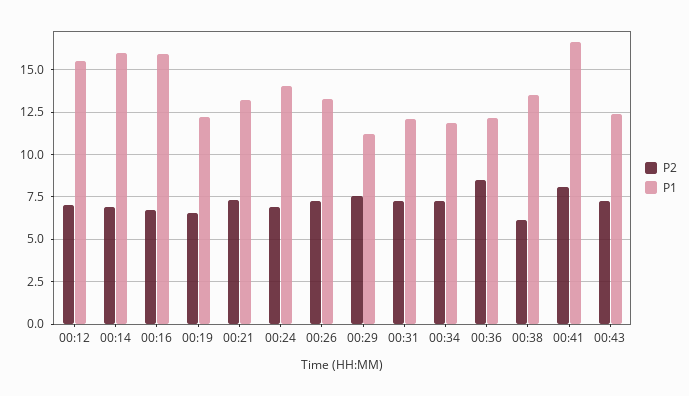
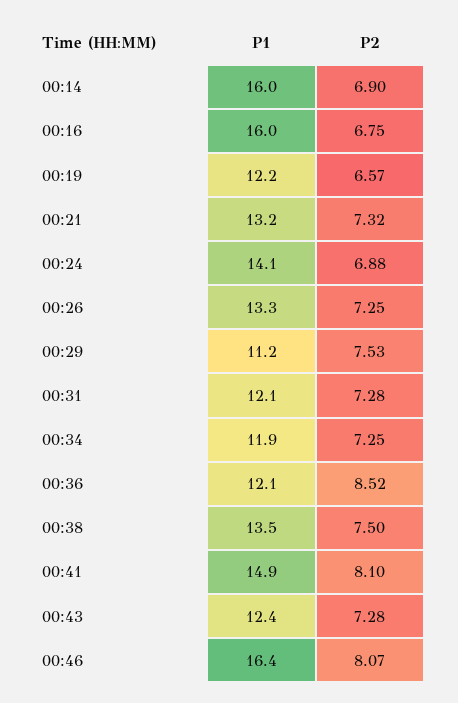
P2, 00:12: 7 -> none
P1, 00:12: 15.5 -> none
P2, 00:38: 6 -> 7.5
P1, 00:41: 16.5 -> 14.9
P1, 00:46: none -> 16.4
P2, 00:46: none -> 8.07

